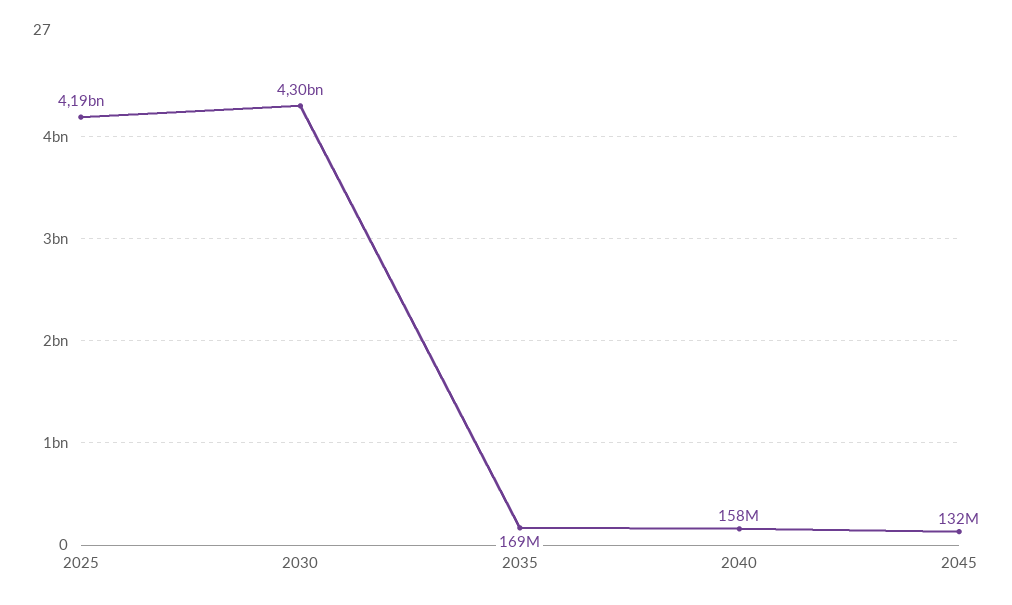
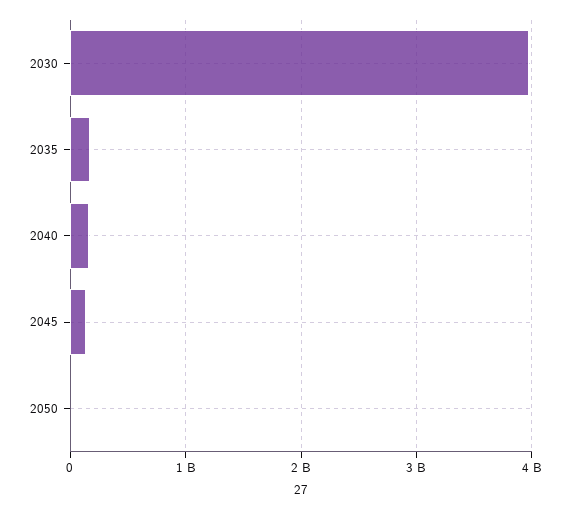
2025: 4190000000 -> none
2030: 4300000000 -> 4000000000
2050: none -> 0

